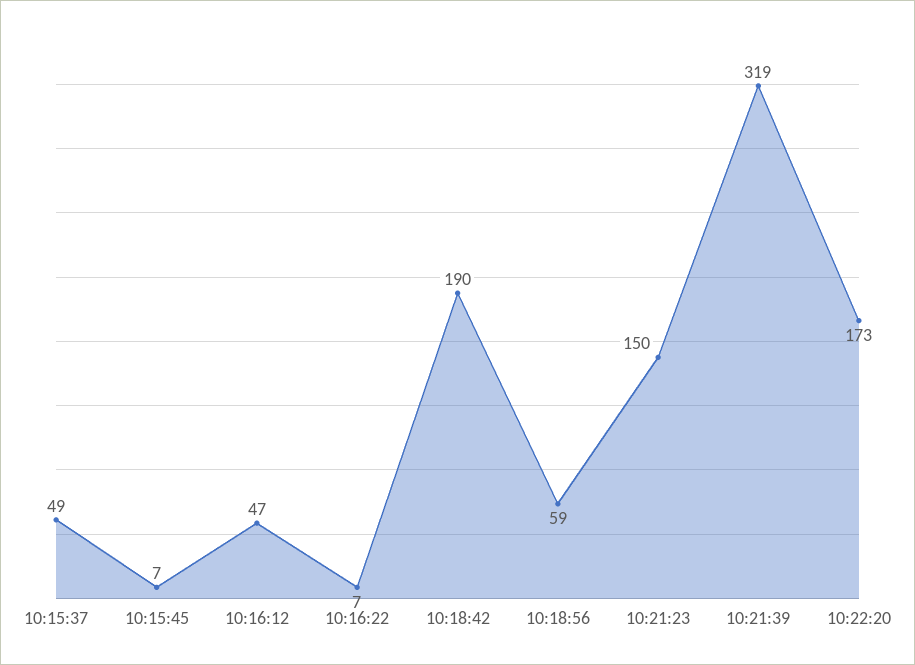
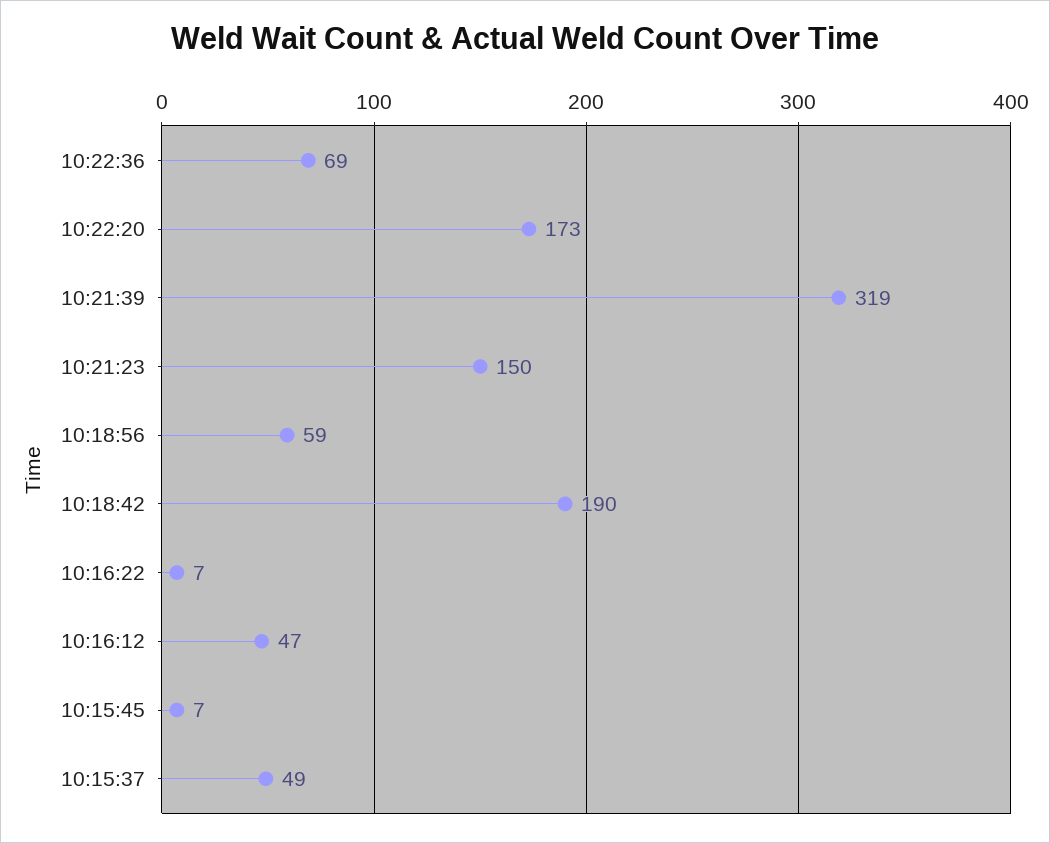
10:22:36: none -> 69

